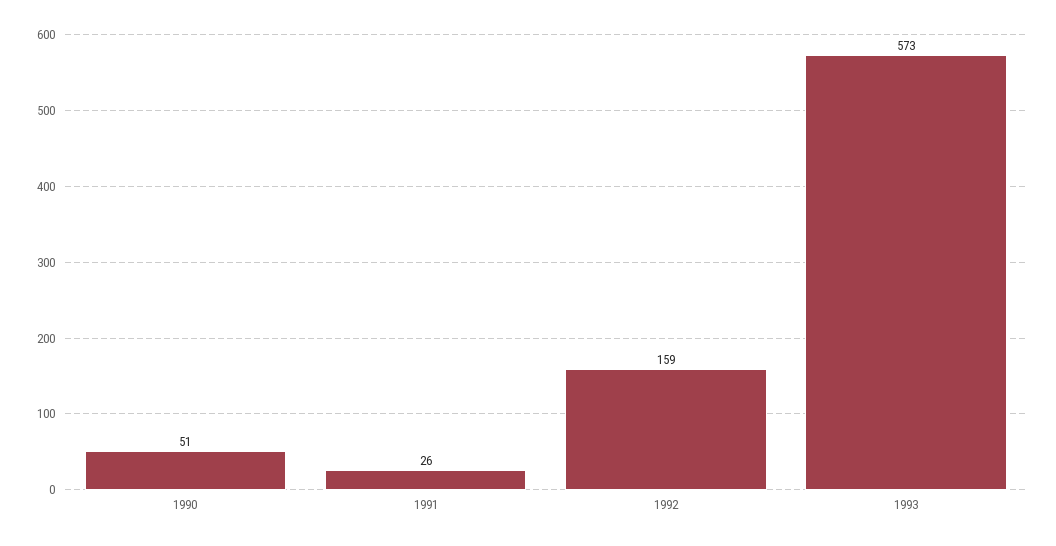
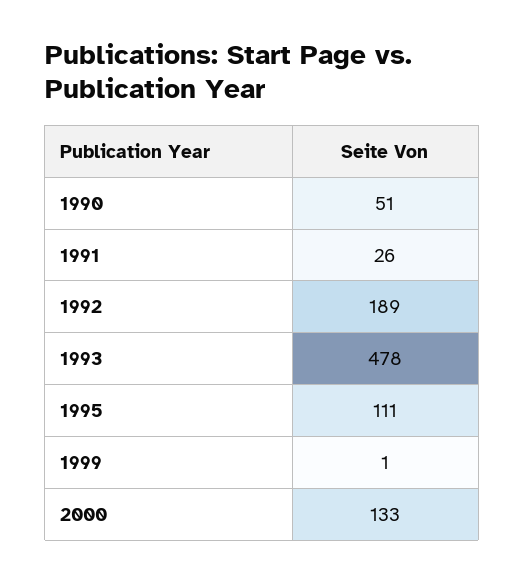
1992: 159 -> 189
1993: 573 -> 478
1995: none -> 111
1999: none -> 1
2000: none -> 133

